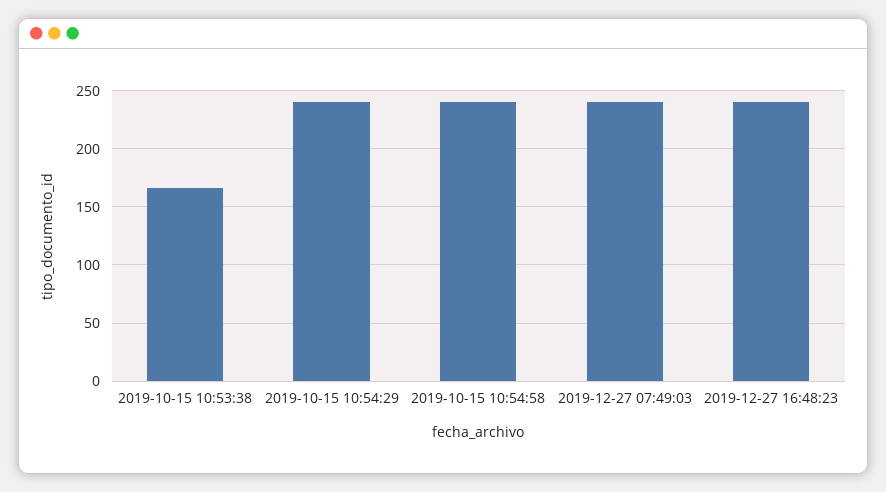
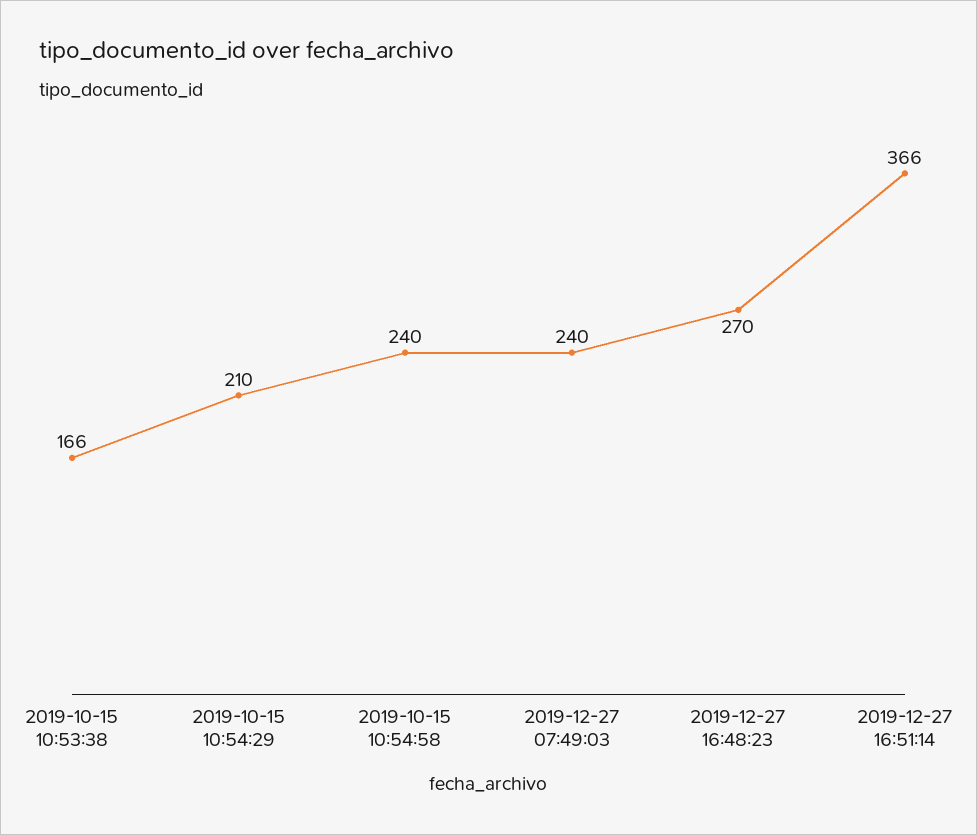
2019-10-15 10:54:29: 240 -> 210
2019-12-27 16:48:23: 240 -> 270
2019-12-27 16:51:14: none -> 366

